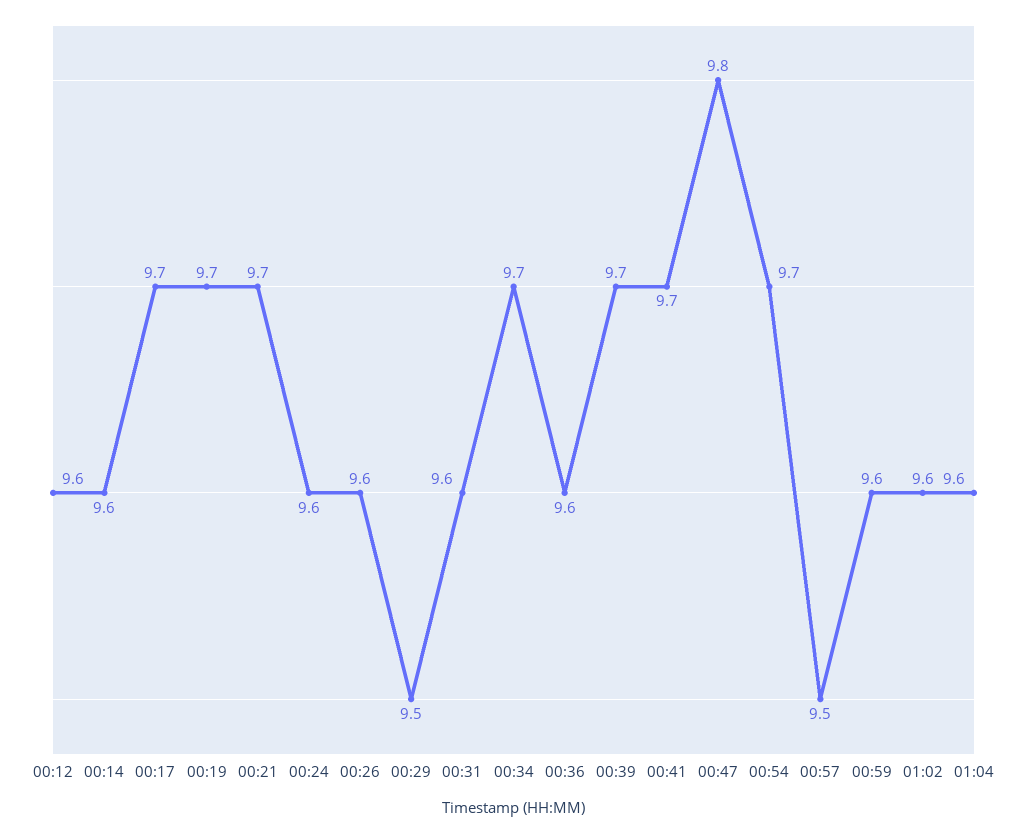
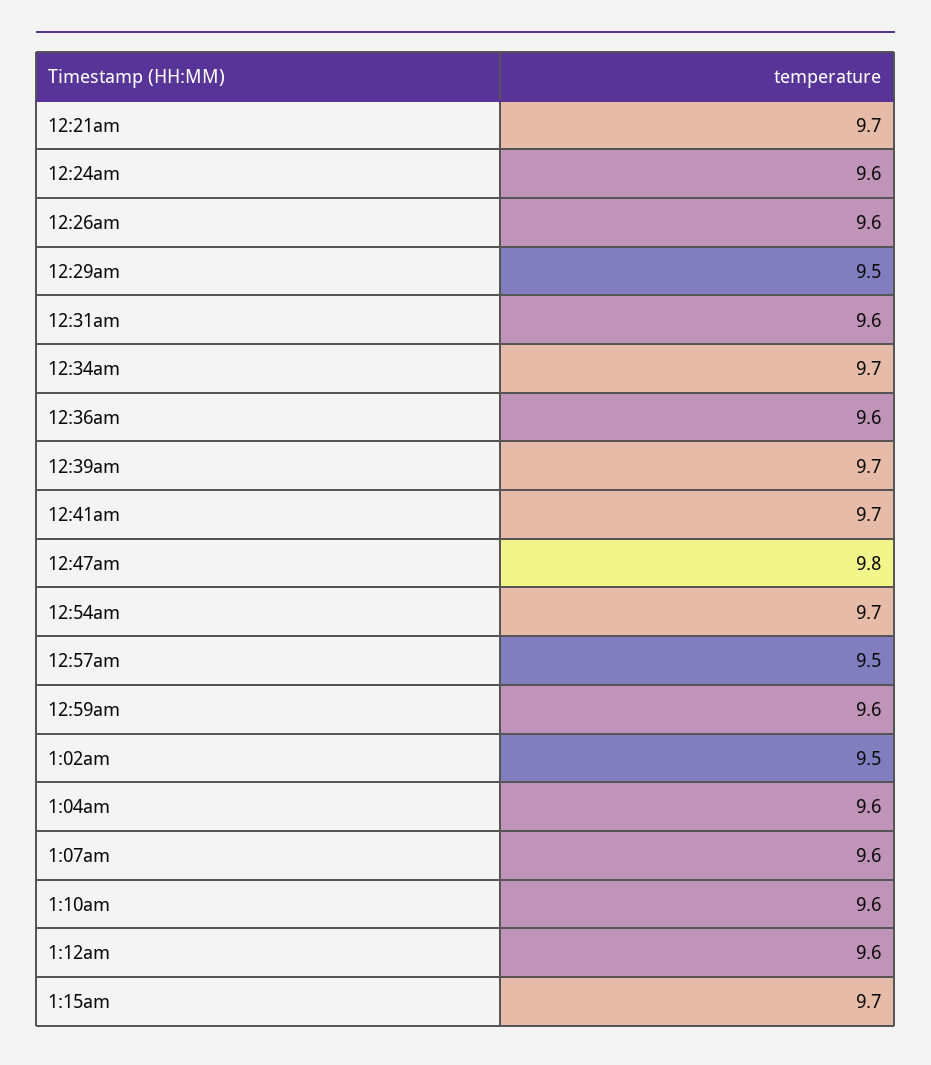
00:12: 9.6 -> none
00:14: 9.6 -> none
00:17: 9.7 -> none
00:19: 9.7 -> none
01:02: 9.6 -> 9.5
1:07am: none -> 9.6
1:10am: none -> 9.6
1:12am: none -> 9.6
1:15am: none -> 9.7

